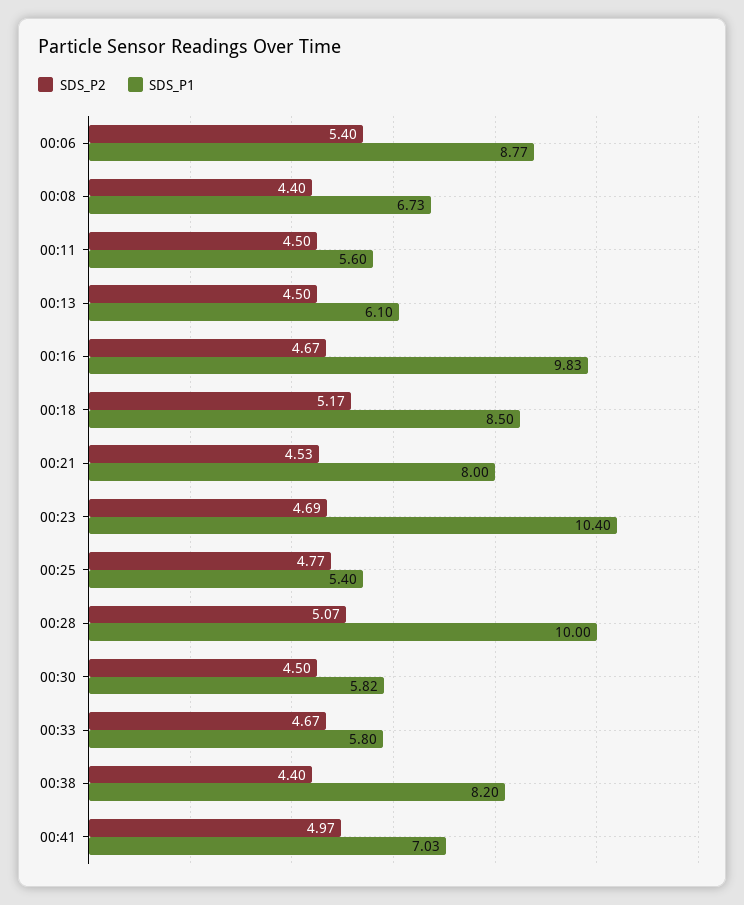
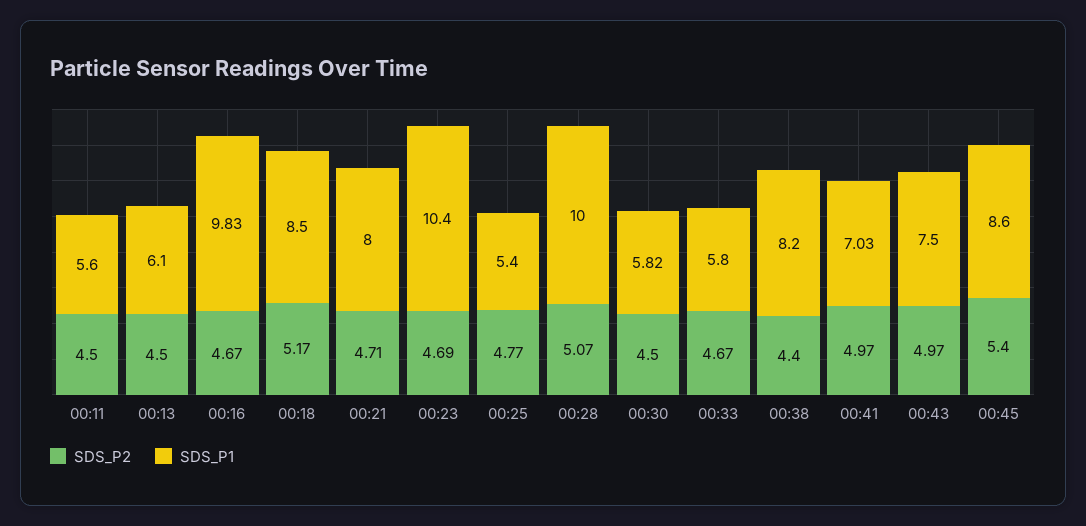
SDS_P2, 00:06: 5.4 -> none
SDS_P1, 00:06: 8.77 -> none
SDS_P2, 00:08: 4.4 -> none
SDS_P1, 00:08: 6.73 -> none
SDS_P2, 00:21: 4.53 -> 4.71
SDS_P2, 00:43: none -> 4.97
SDS_P1, 00:43: none -> 7.5
SDS_P2, 00:45: none -> 5.4
SDS_P1, 00:45: none -> 8.6

